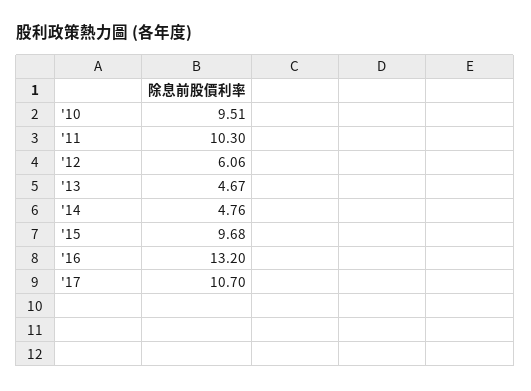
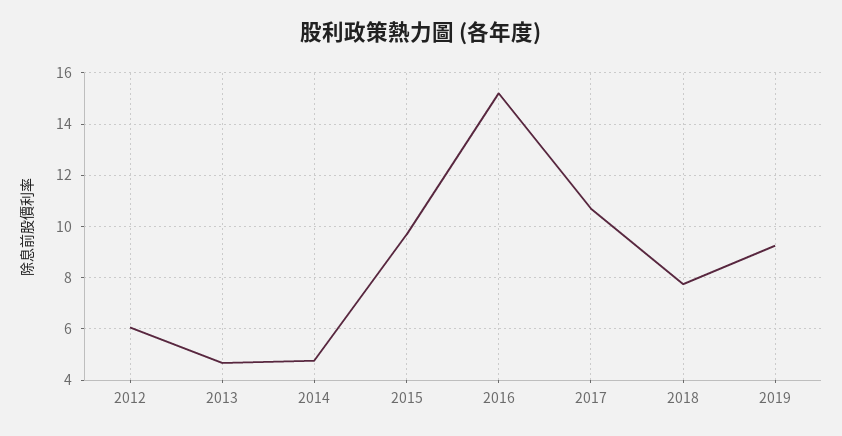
'10: 9.51 -> none
'11: 10.3 -> none
'16: 13.2 -> 15.25
2018: none -> 7.75
2019: none -> 9.25

